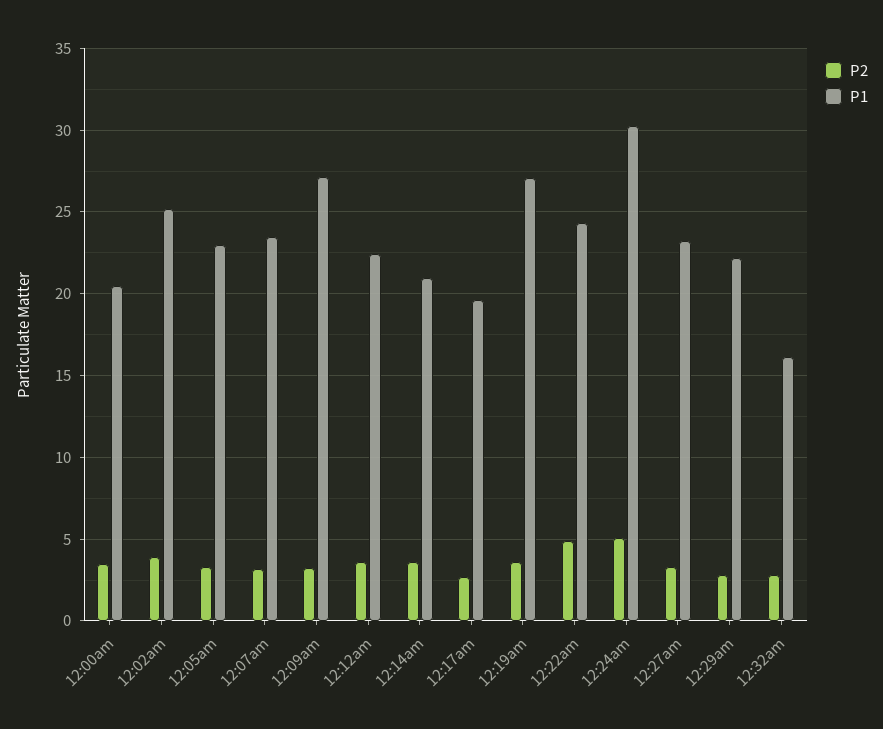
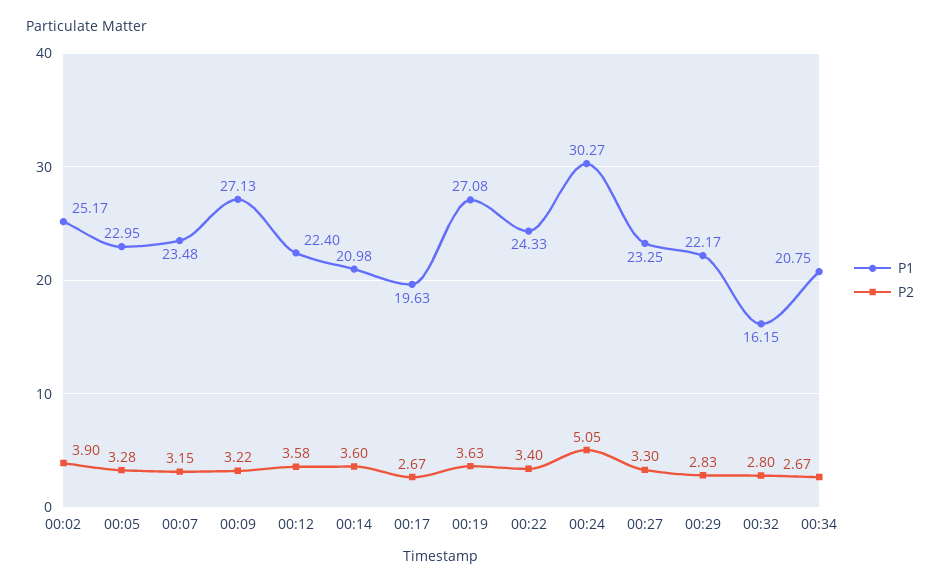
P2, 12:00am: 3.5 -> none
P1, 12:00am: 20.5 -> none
P2, 12:22am: 5 -> 3.4
P1, 00:34: none -> 20.75
P2, 00:34: none -> 2.67

